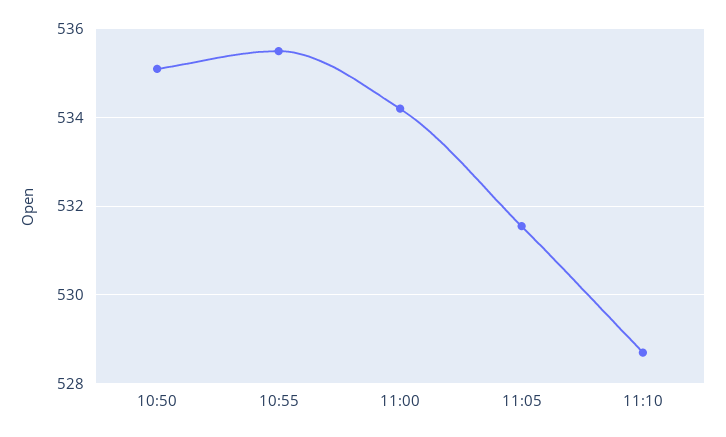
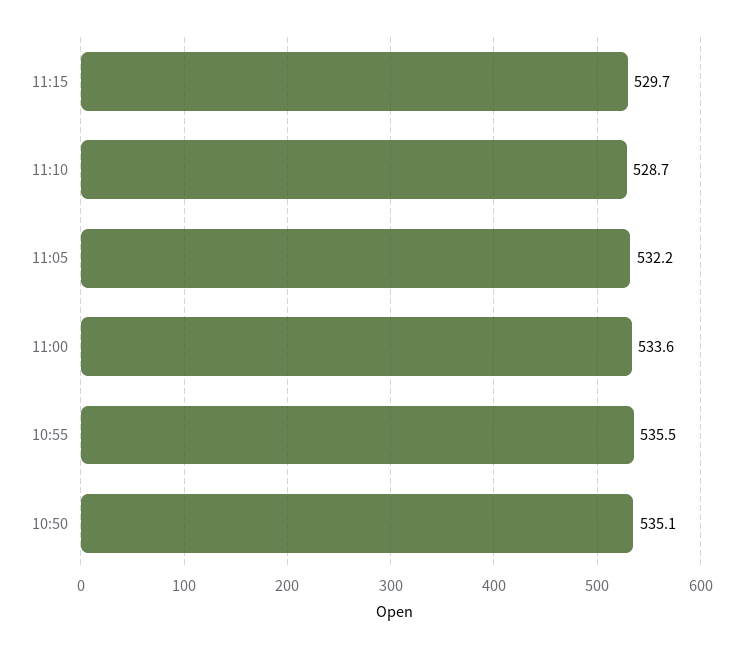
11:00: 534.2 -> 533.6
11:05: 531.6 -> 532.2
11:15: none -> 529.7

